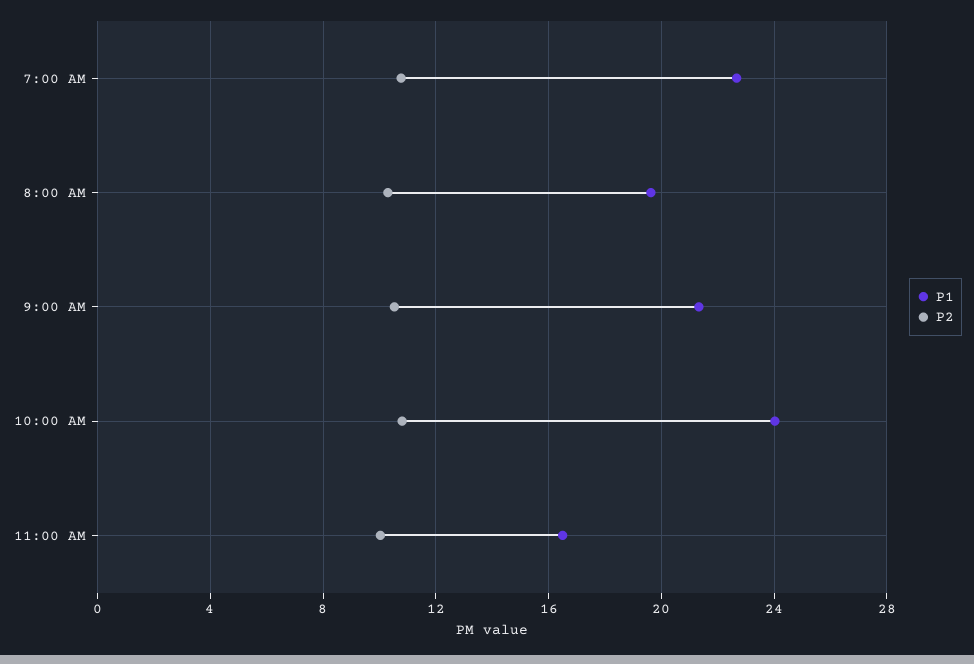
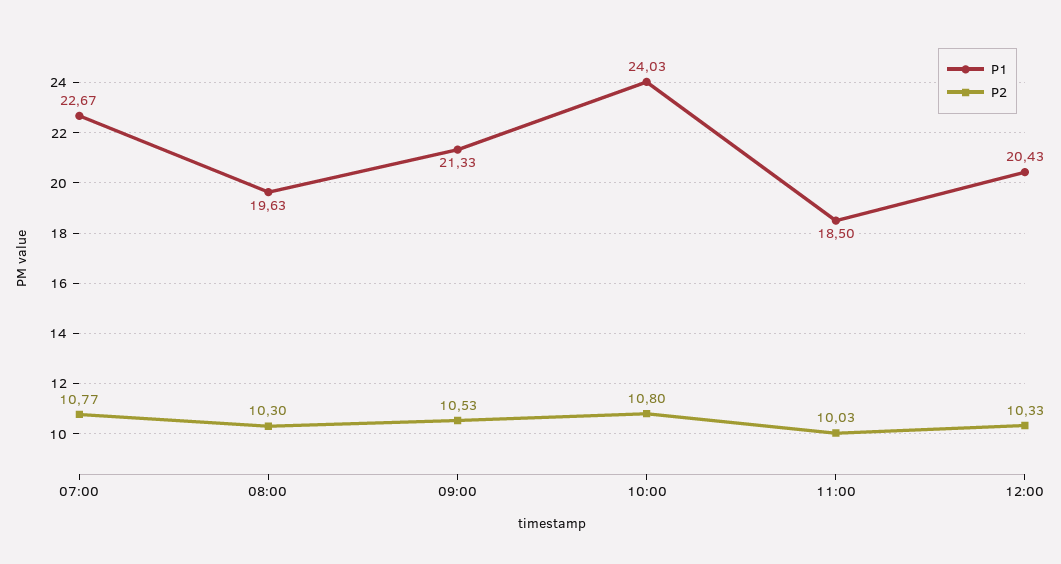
P1, 11:00 AM: 16.5 -> 18.5
P1, 12:00: none -> 20.43
P2, 12:00: none -> 10.33

